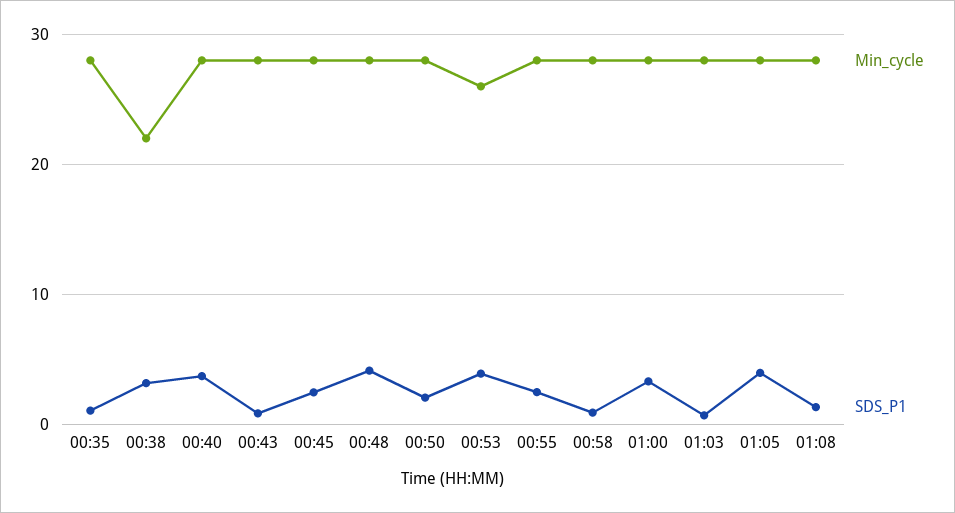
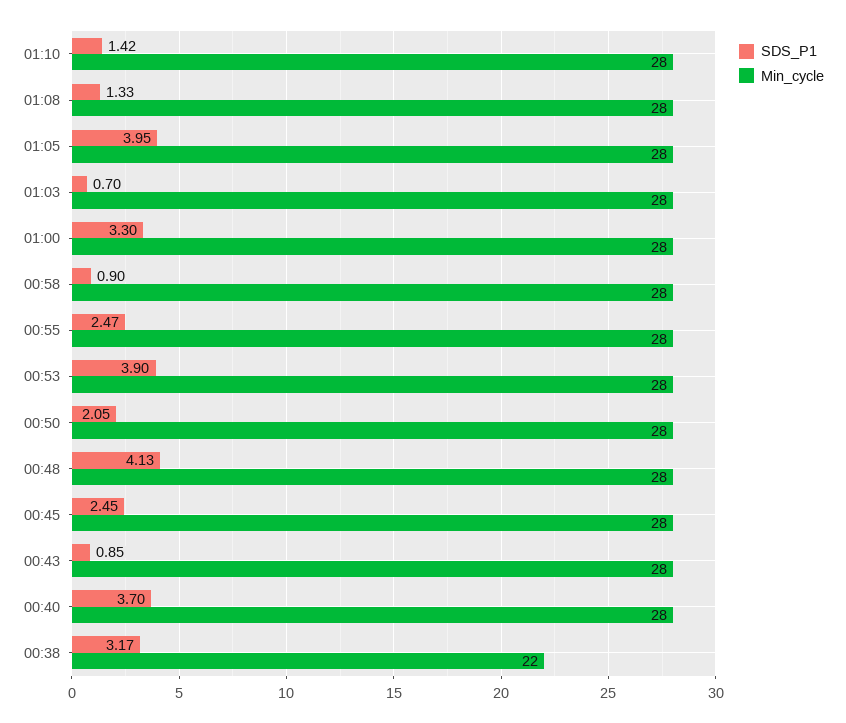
Min_cycle, 00:35: 28 -> none
SDS_P1, 00:35: 1 -> none
Min_cycle, 00:53: 26 -> 28
SDS_P1, 01:10: none -> 1.42
Min_cycle, 01:10: none -> 28

